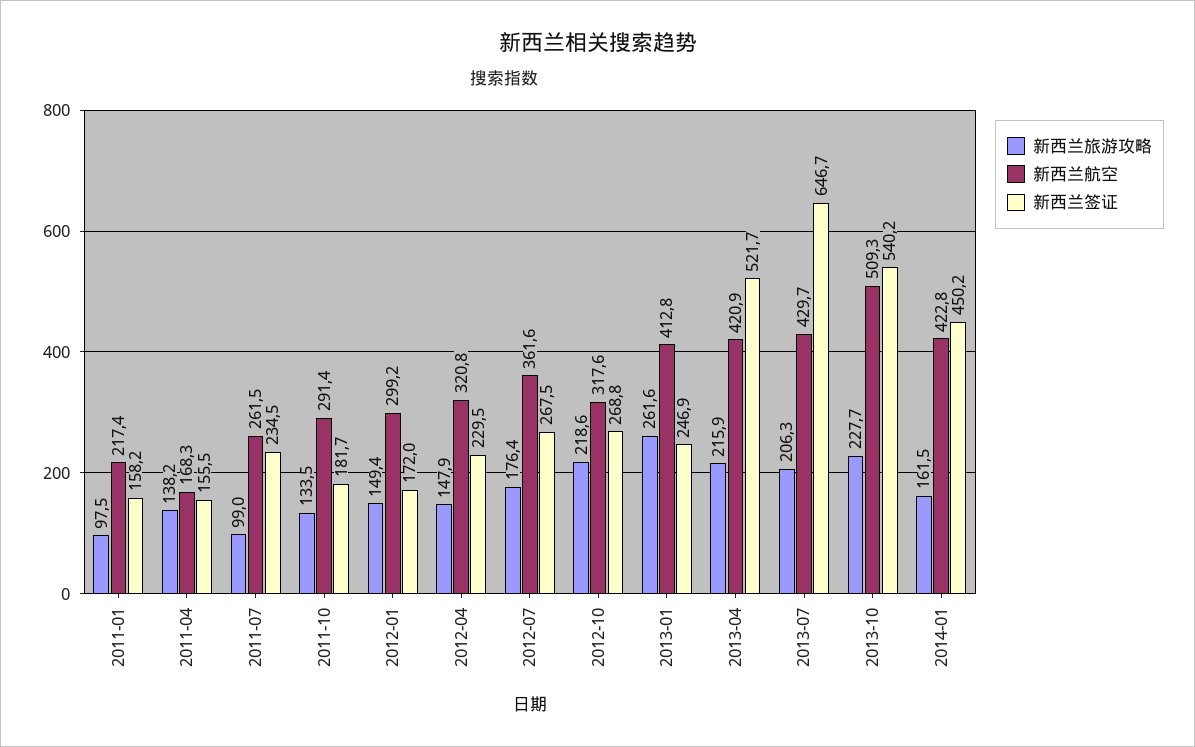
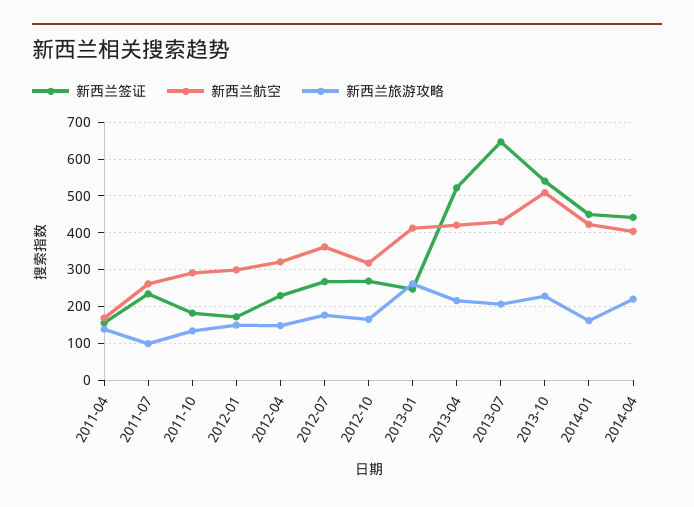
新西兰旅游攻略, 2011-01: 97.5 -> none
新西兰航空, 2011-01: 217.4 -> none
新西兰签证, 2011-01: 158.2 -> none
新西兰旅游攻略, 2012-10: 218.6 -> 160
新西兰签证, 2014-04: none -> 440
新西兰航空, 2014-04: none -> 400
新西兰旅游攻略, 2014-04: none -> 220

